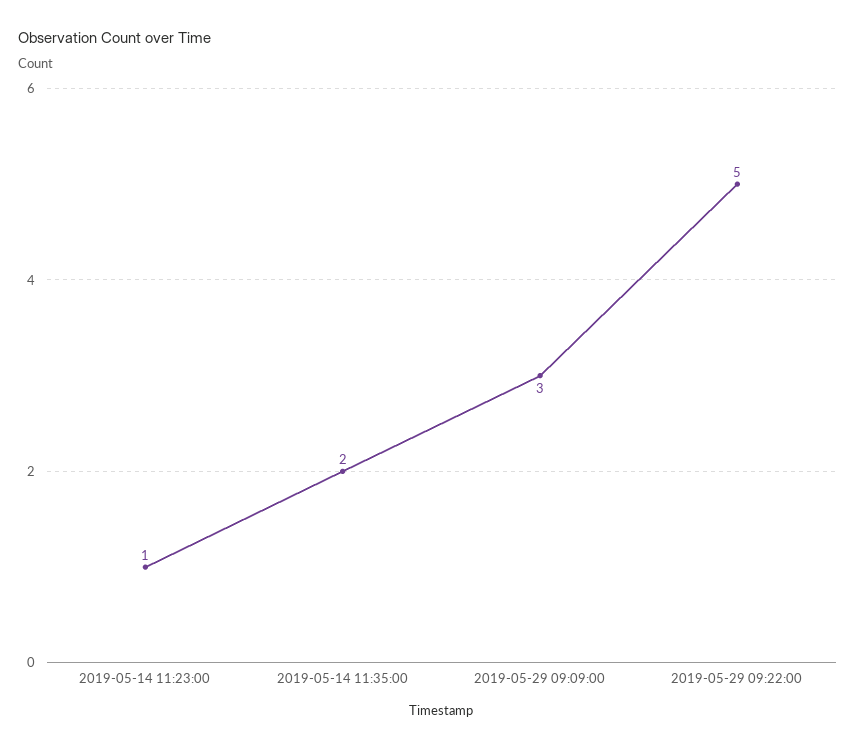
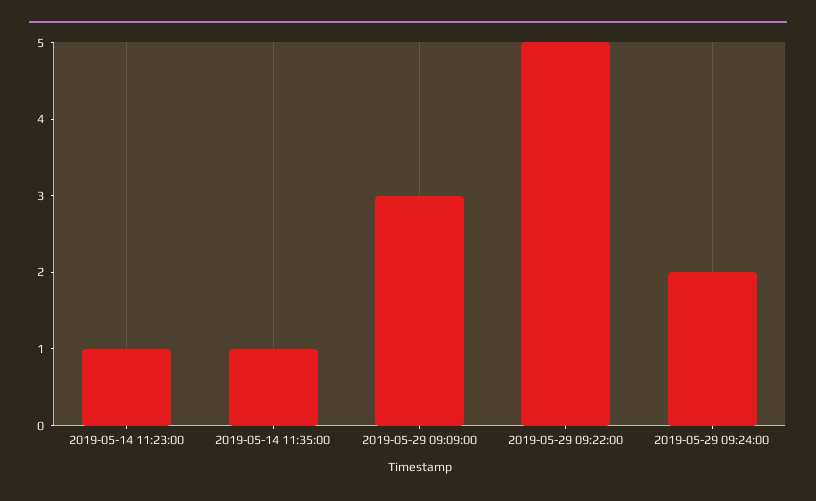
2019-05-14 11:35:00: 2 -> 1
2019-05-29 09:24:00: none -> 2

